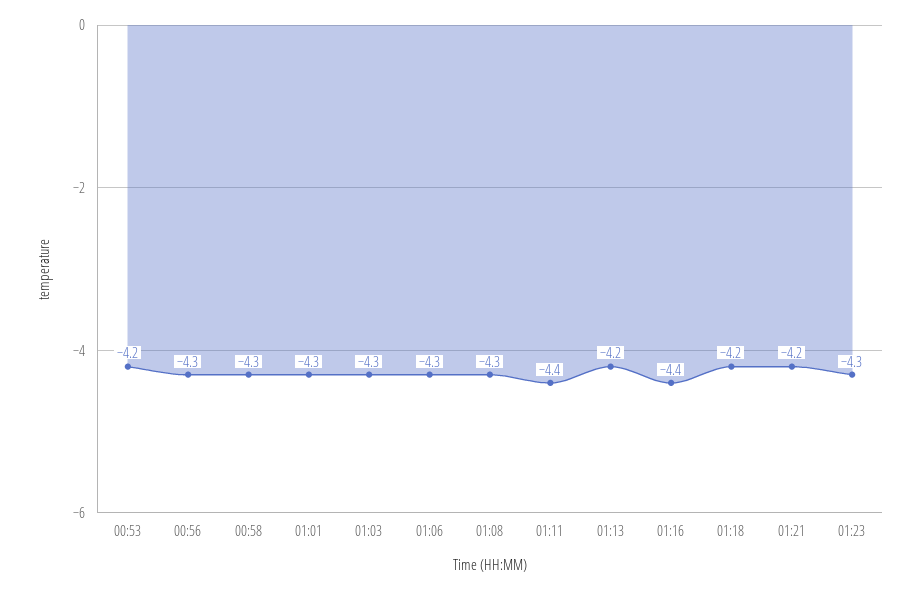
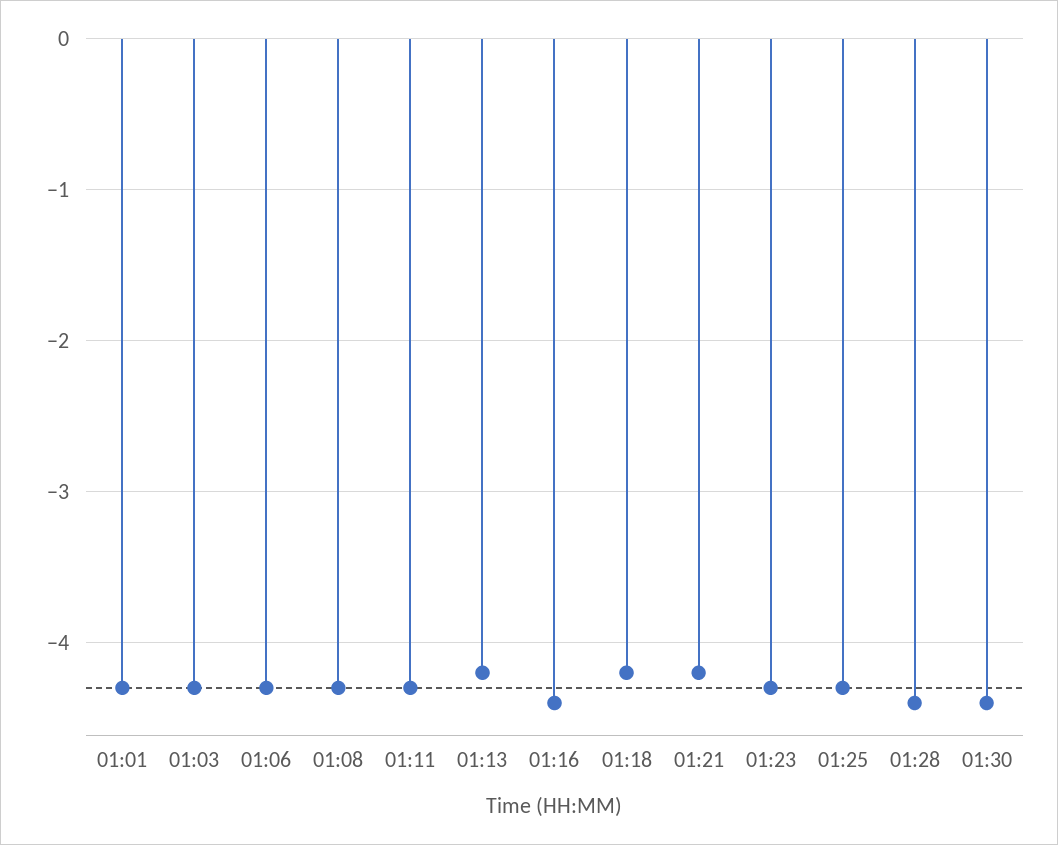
00:53: -4.2 -> none
00:56: -4.3 -> none
00:58: -4.3 -> none
01:11: -4.4 -> -4.3
01:25: none -> -4.3
01:28: none -> -4.4
01:30: none -> -4.4

